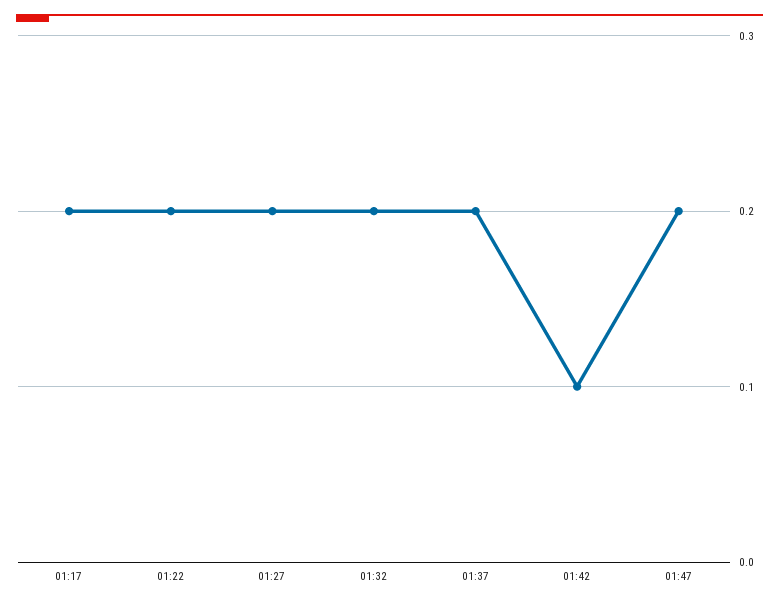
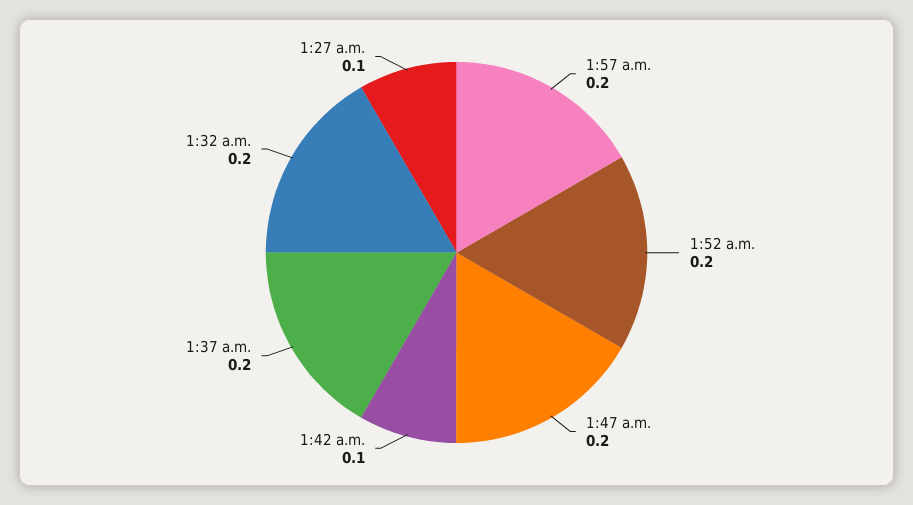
01:17: 0.2 -> none
01:22: 0.2 -> none
01:27: 0.2 -> 0.1
1:57 a.m.: none -> 0.2
1:52 a.m.: none -> 0.2

